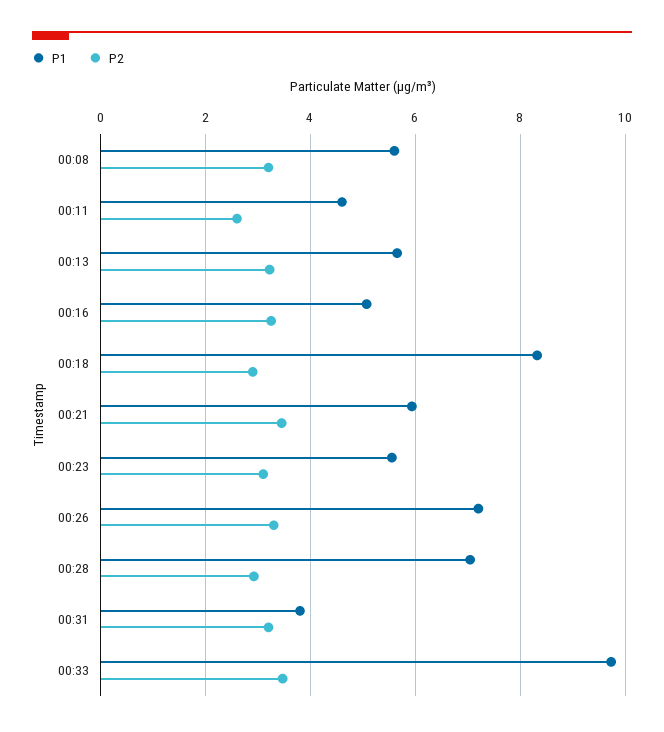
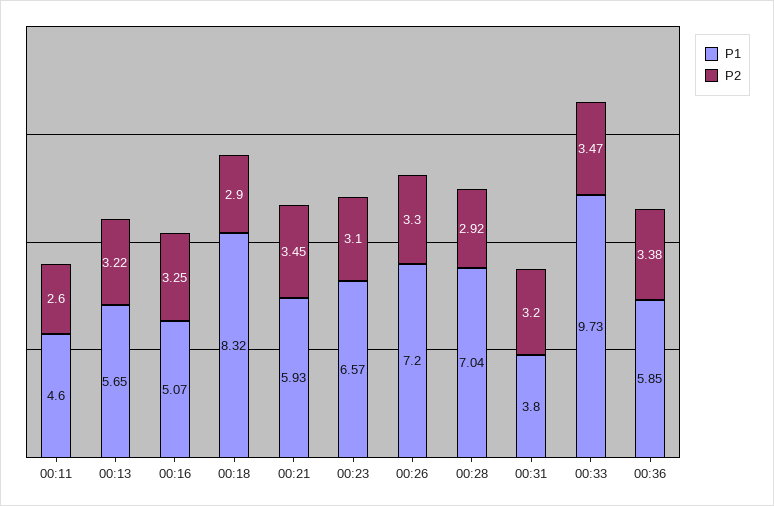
P1, 00:08: 5.6 -> none
P2, 00:08: 3.2 -> none
P1, 00:23: 5.6 -> 6.57
P1, 00:36: none -> 5.85
P2, 00:36: none -> 3.38

